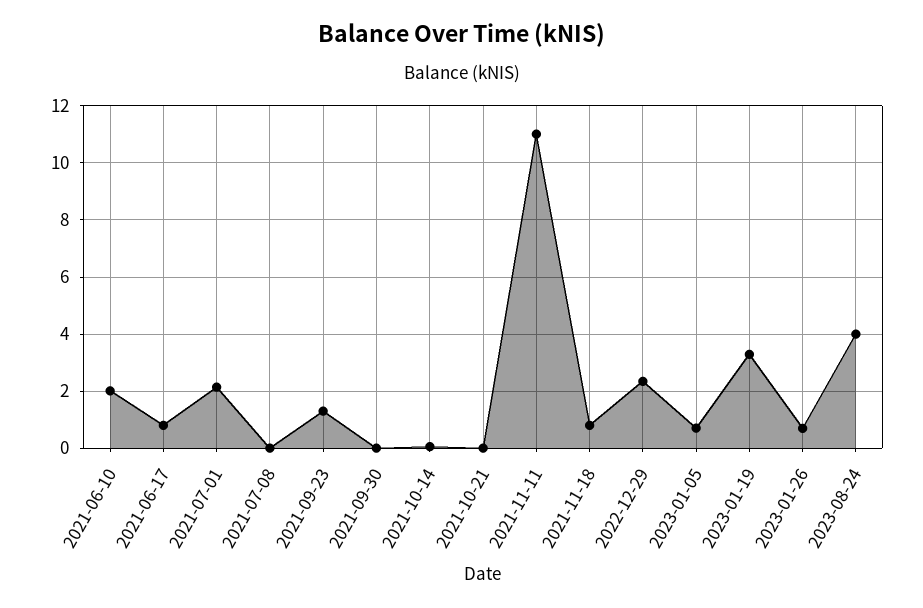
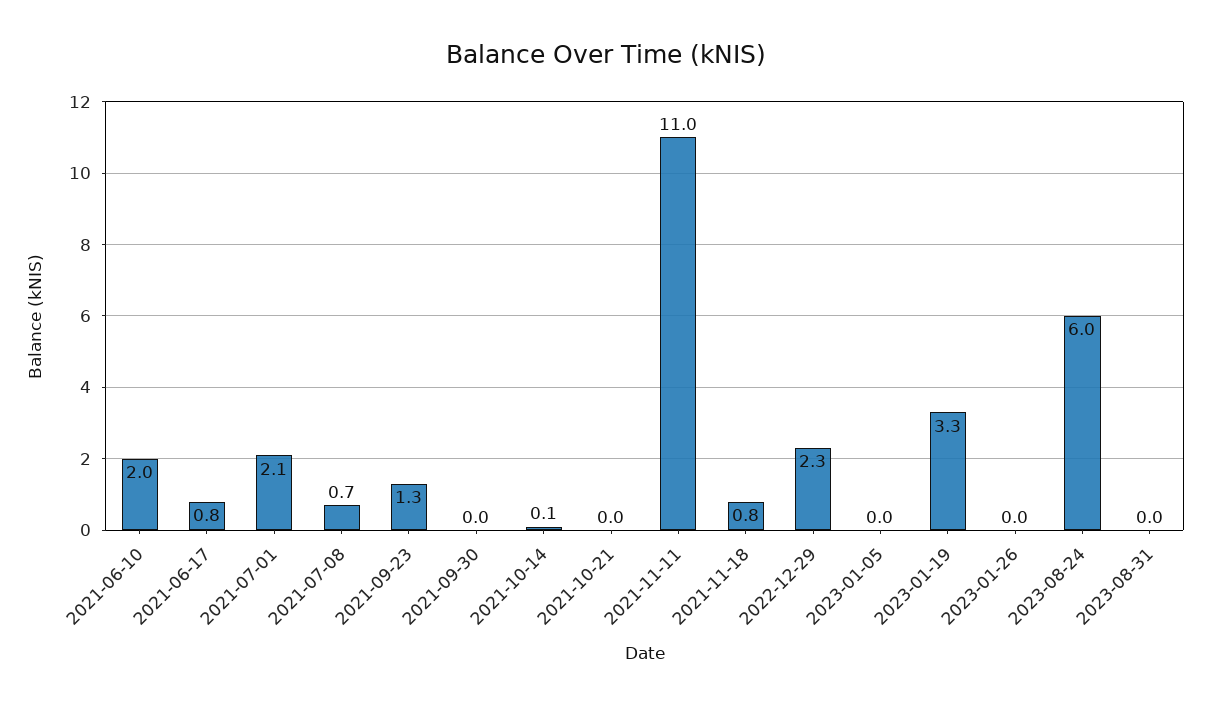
2021-07-08: 0 -> 0.7
2023-01-05: 0.75 -> 0
2023-01-26: 0.75 -> 0
2023-08-24: 4 -> 6
2023-08-31: none -> 0

